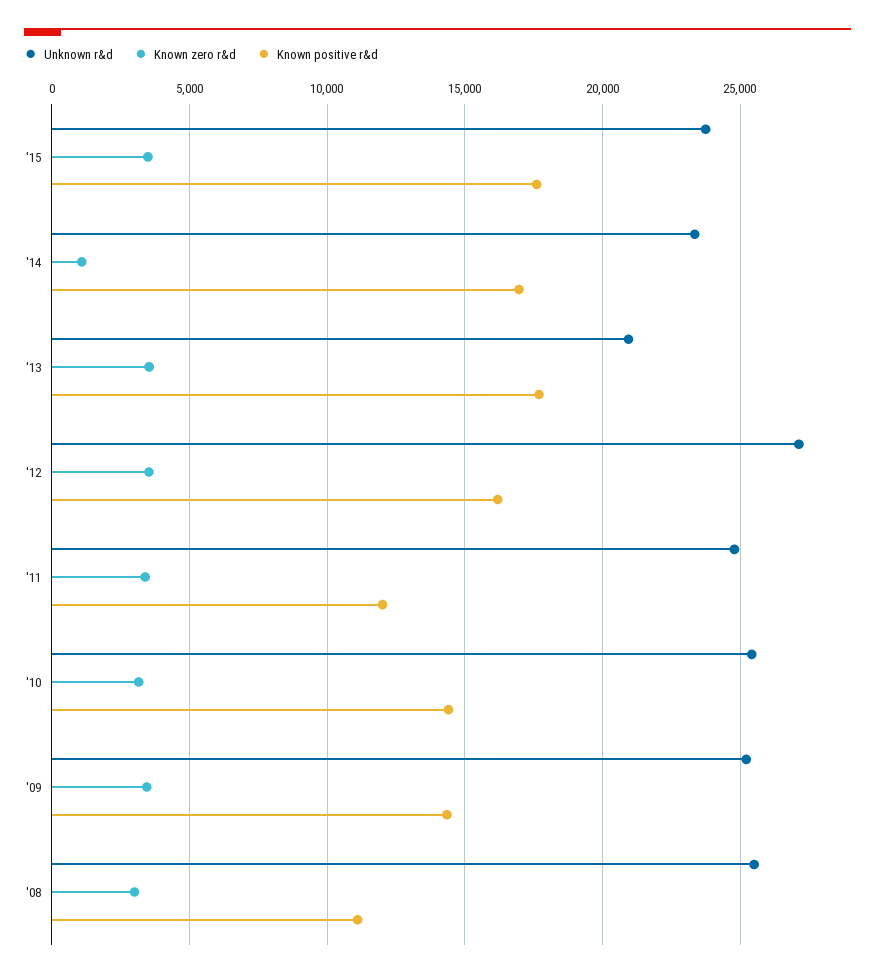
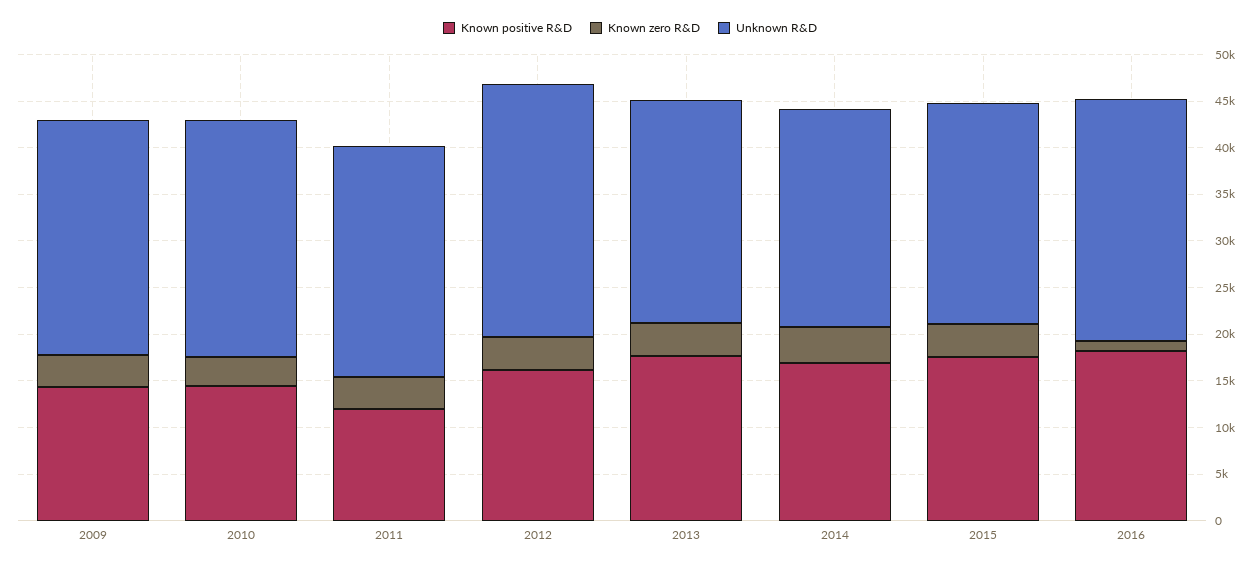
Known zero r&d, '14: 1000 -> 4000
Unknown r&d, '13: 21000 -> 24000
Unknown r&d, '08: 25500 -> none
Known zero r&d, '08: 3000 -> none
Known positive r&d, '08: 11000 -> none
Known positive r&d, 2016: none -> 18000
Known zero r&d, 2016: none -> 1000
Unknown r&d, 2016: none -> 26000

